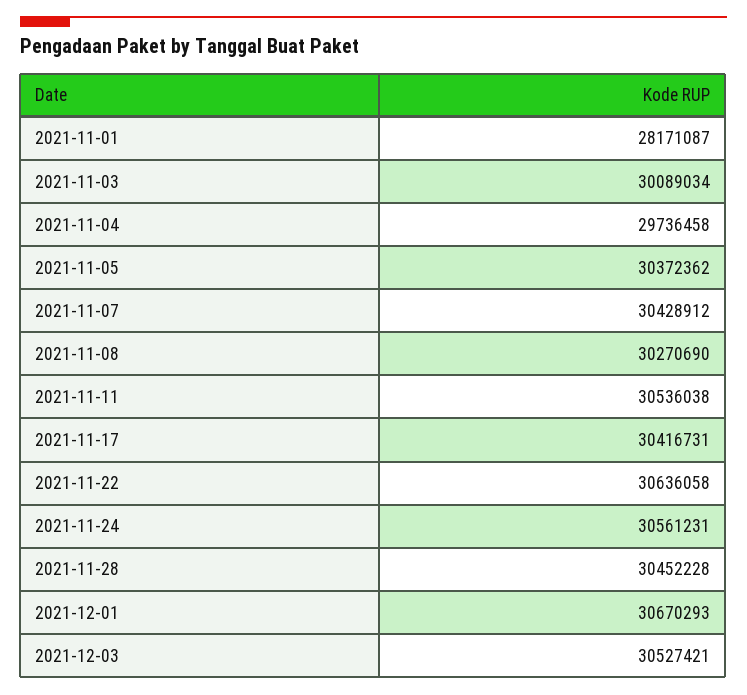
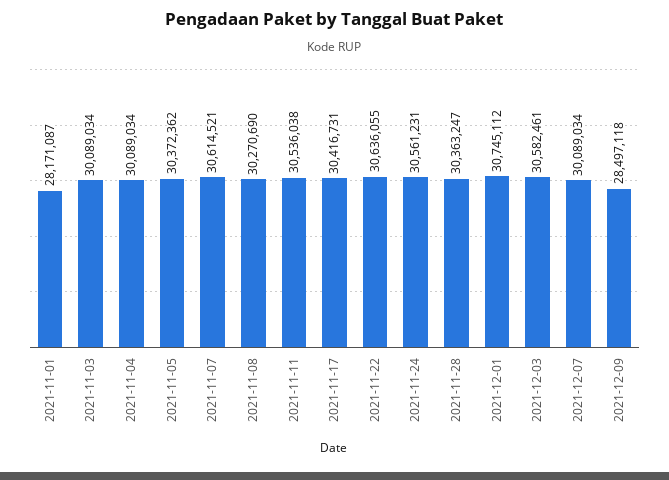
2021-11-04: 29736458 -> 30089034
2021-11-07: 30428912 -> 30614521
2021-11-22: 30636058 -> 30636055
2021-11-28: 30452228 -> 30363247
2021-12-01: 30670293 -> 30745112
2021-12-03: 30527421 -> 30582461
2021-12-07: none -> 30089034
2021-12-09: none -> 28497118

